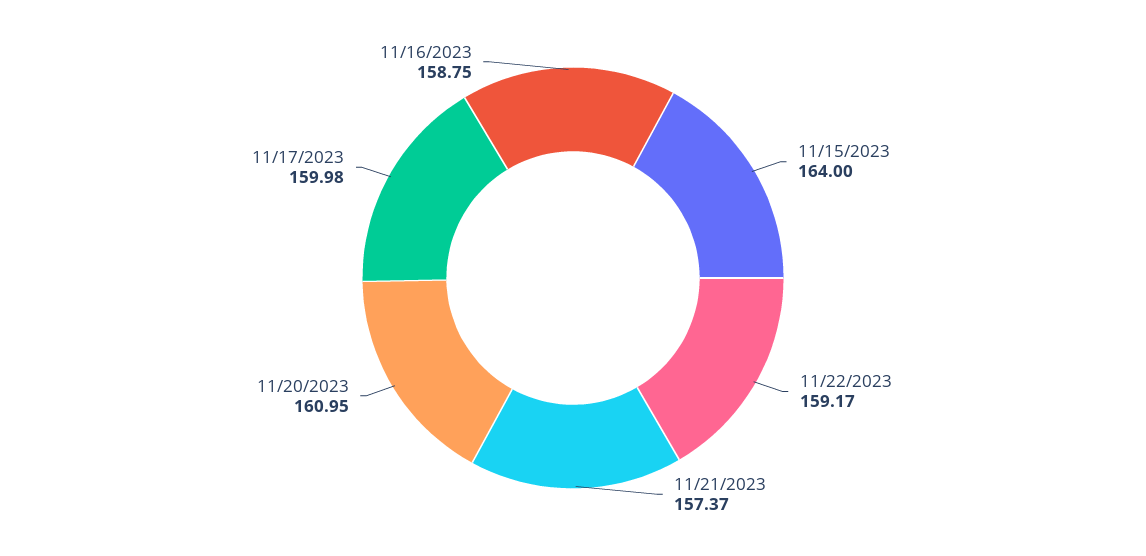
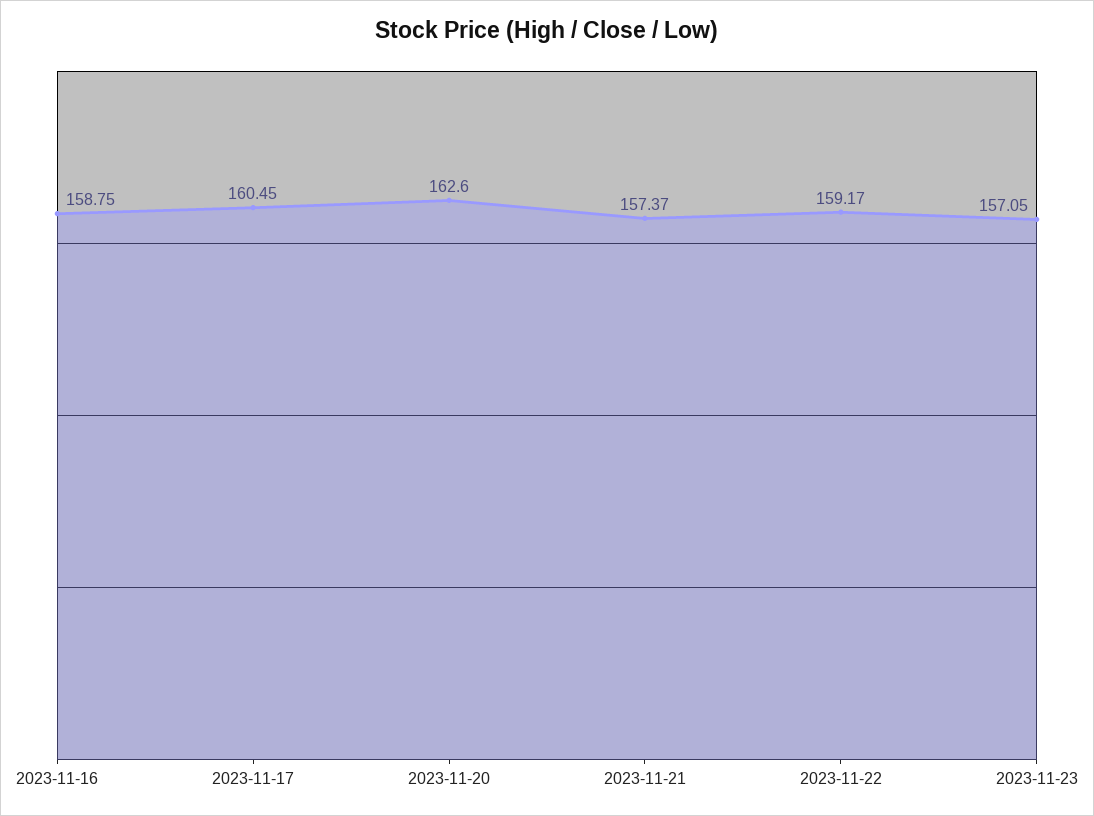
11/15/2023: 164 -> none
11/20/2023: 160.95 -> 162.6
11/17/2023: 159.98 -> 160.45
2023-11-23: none -> 157.05

